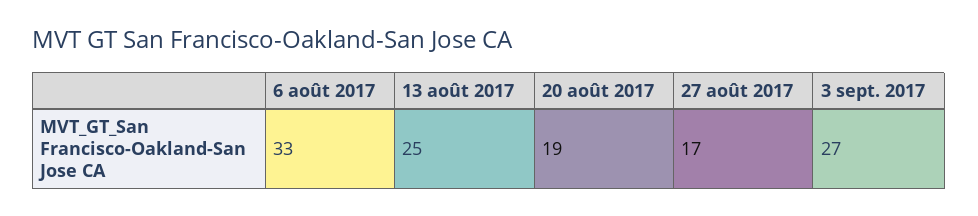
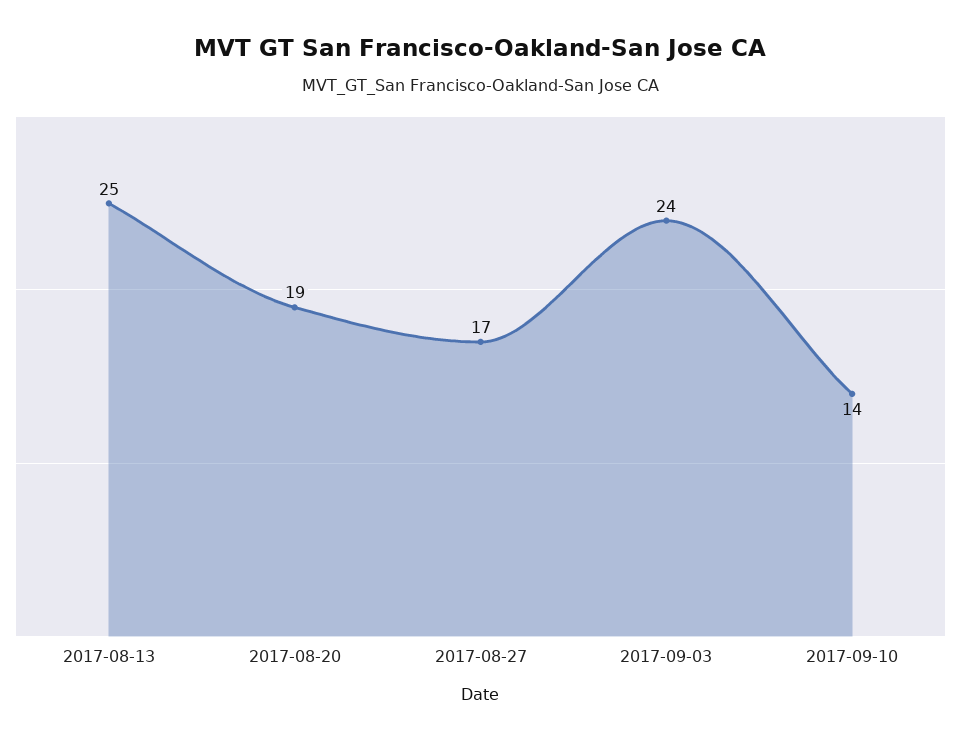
6 août 2017: 33 -> none
3 sept. 2017: 27 -> 24
2017-09-10: none -> 14

